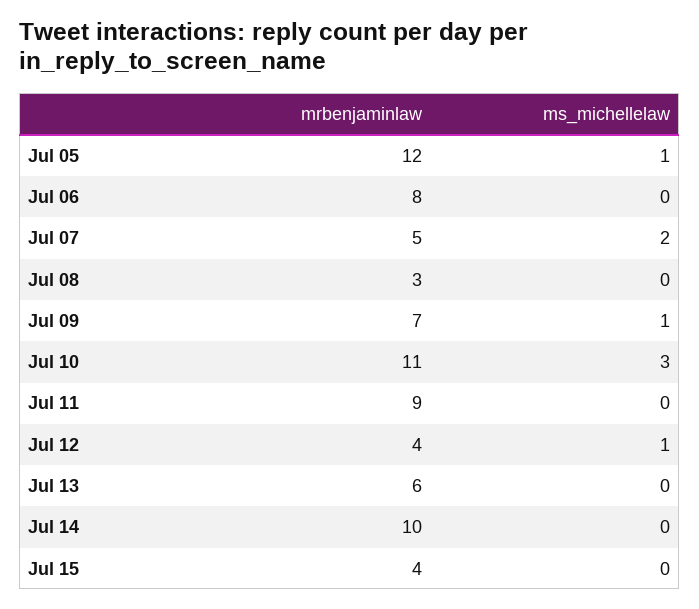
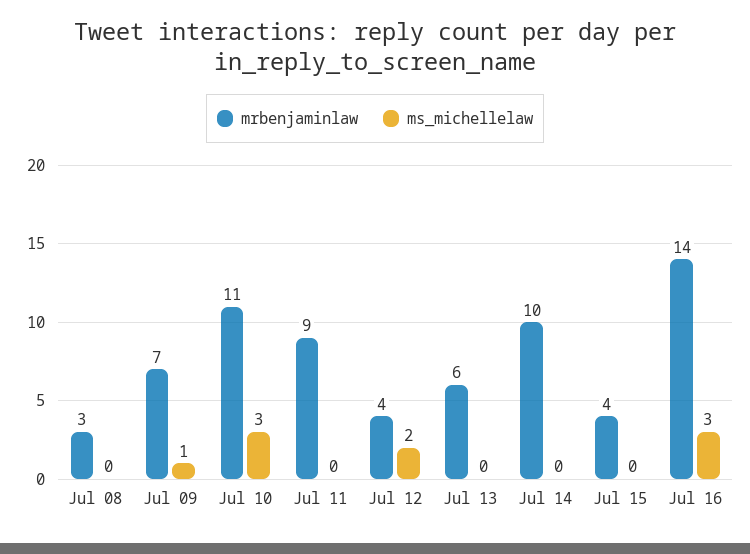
mrbenjaminlaw, Jul 05: 12 -> none
ms_michellelaw, Jul 05: 1 -> none
mrbenjaminlaw, Jul 06: 8 -> none
ms_michellelaw, Jul 06: 0 -> none
mrbenjaminlaw, Jul 07: 5 -> none
ms_michellelaw, Jul 07: 2 -> none
ms_michellelaw, Jul 12: 1 -> 2
mrbenjaminlaw, Jul 16: none -> 14
ms_michellelaw, Jul 16: none -> 3

